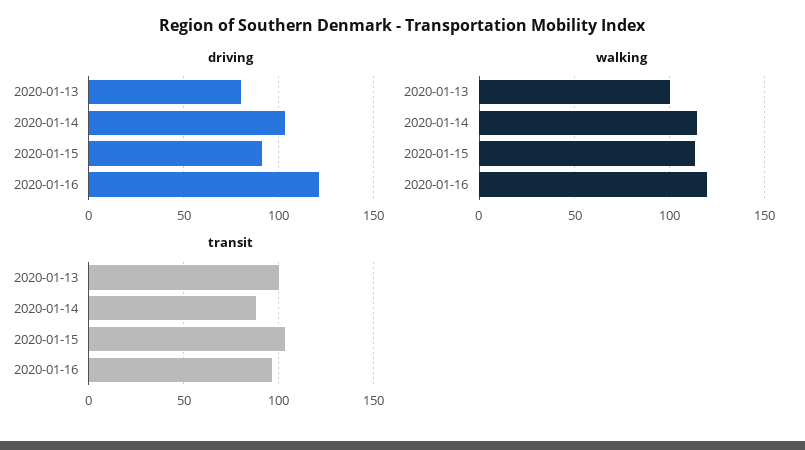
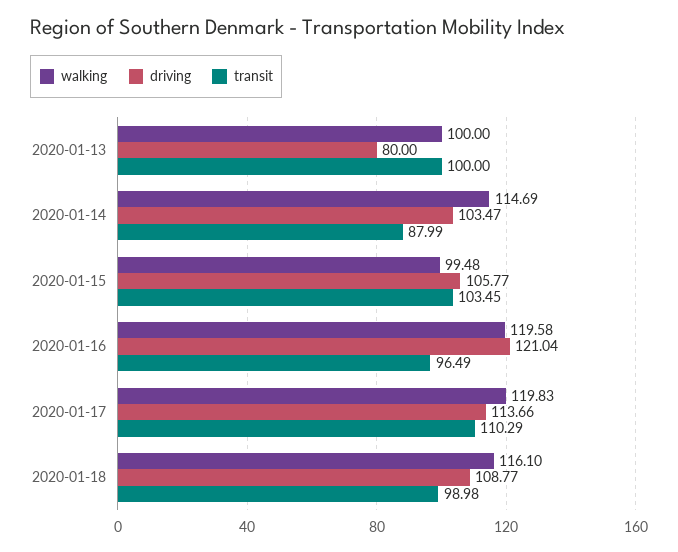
driving, 2020-01-15: 90 -> 105.77
walking, 2020-01-15: 115 -> 99.48
walking, 2020-01-17: none -> 119.83
driving, 2020-01-17: none -> 113.66
transit, 2020-01-17: none -> 110.29
walking, 2020-01-18: none -> 116.1
driving, 2020-01-18: none -> 108.77
transit, 2020-01-18: none -> 98.98

